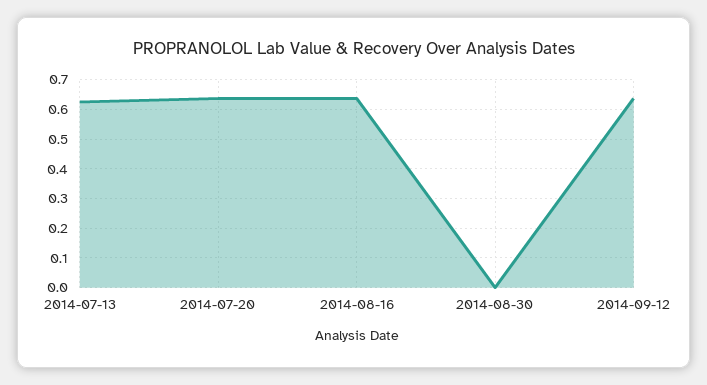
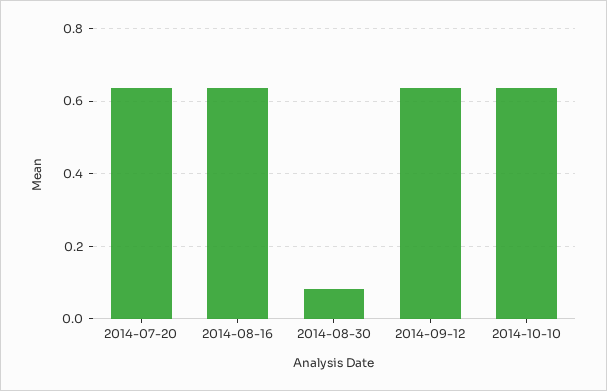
2014-07-13: 0.625 -> none
2014-08-30: 0 -> 0.08
2014-10-10: none -> 0.64

